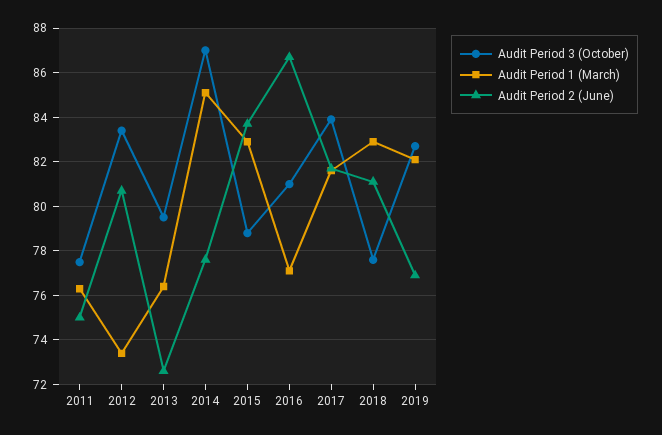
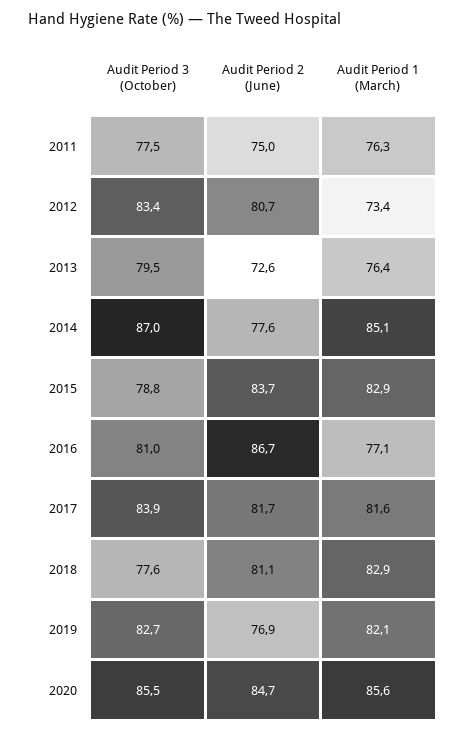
Audit Period 3 (October), 2020: none -> 85.5
Audit Period 2 (June), 2020: none -> 84.7
Audit Period 1 (March), 2020: none -> 85.6

